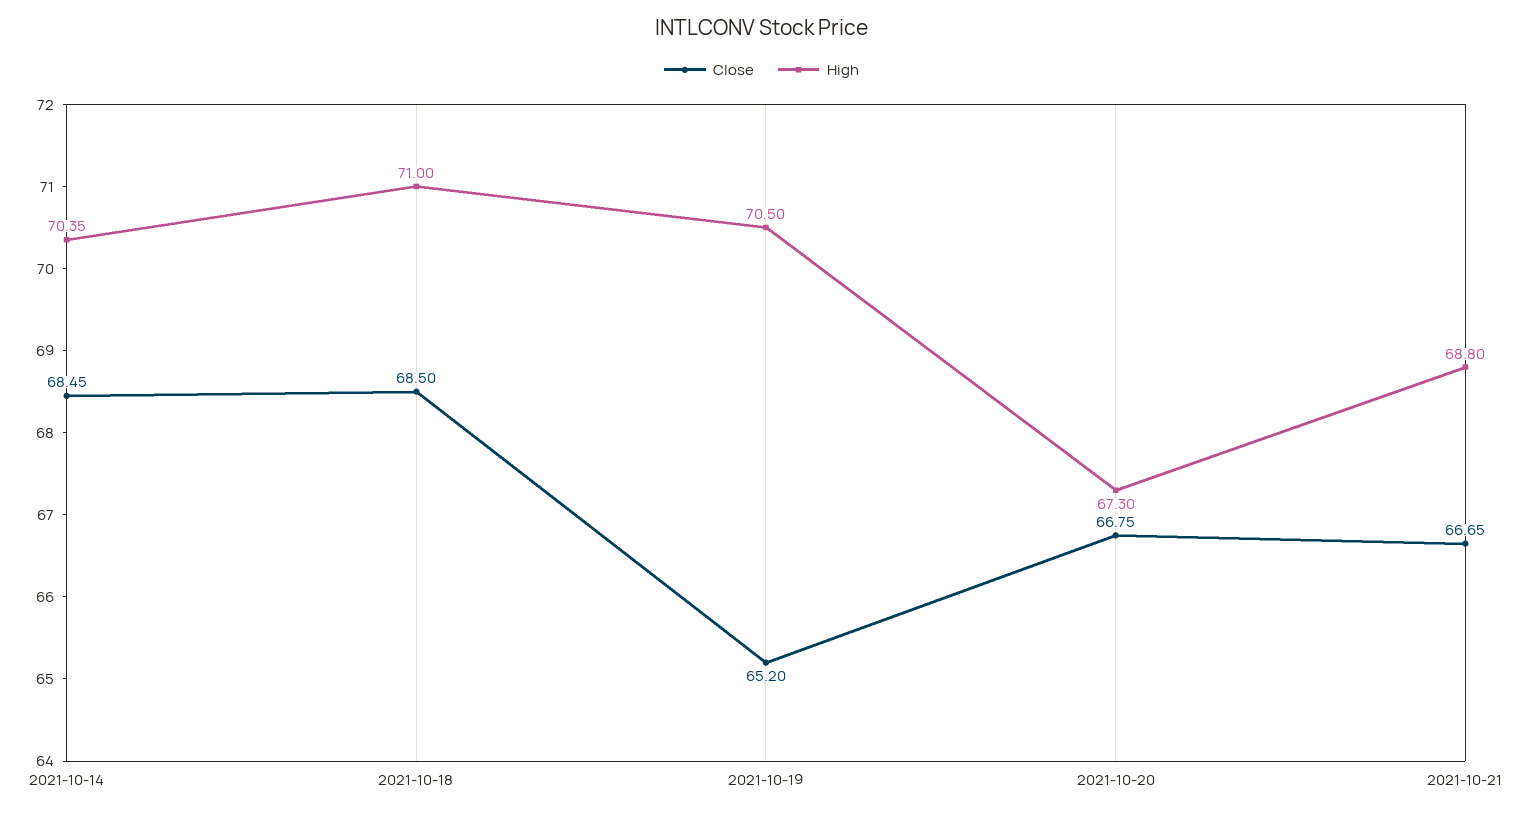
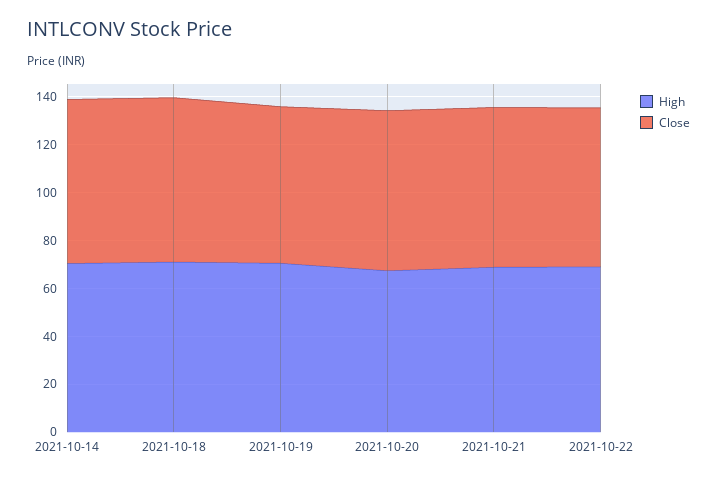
High, 2021-10-22: none -> 70
Close, 2021-10-22: none -> 65

